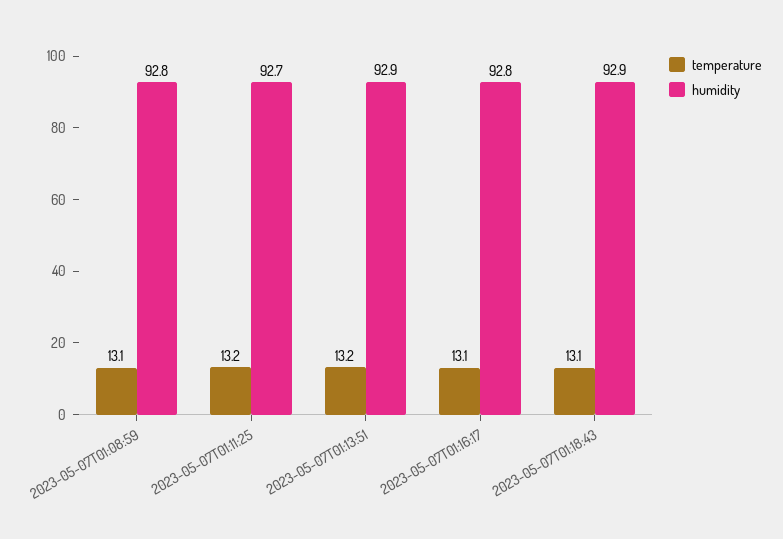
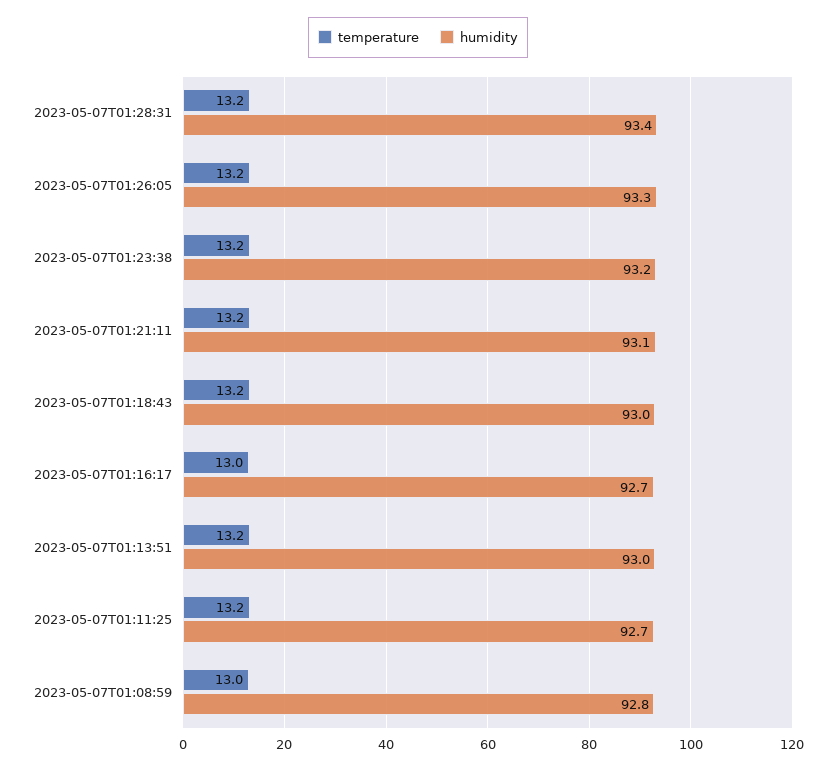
temperature, 2023-05-07T01:08:59: 13.1 -> 13
humidity, 2023-05-07T01:13:51: 92.9 -> 93
temperature, 2023-05-07T01:16:17: 13.1 -> 13
humidity, 2023-05-07T01:16:17: 92.8 -> 92.7
temperature, 2023-05-07T01:18:43: 13.1 -> 13.2
humidity, 2023-05-07T01:18:43: 92.9 -> 93
temperature, 2023-05-07T01:28:31: none -> 13.2
humidity, 2023-05-07T01:28:31: none -> 93.4
temperature, 2023-05-07T01:26:05: none -> 13.2
humidity, 2023-05-07T01:26:05: none -> 93.3
temperature, 2023-05-07T01:23:38: none -> 13.2
humidity, 2023-05-07T01:23:38: none -> 93.2
temperature, 2023-05-07T01:21:11: none -> 13.2
humidity, 2023-05-07T01:21:11: none -> 93.1

